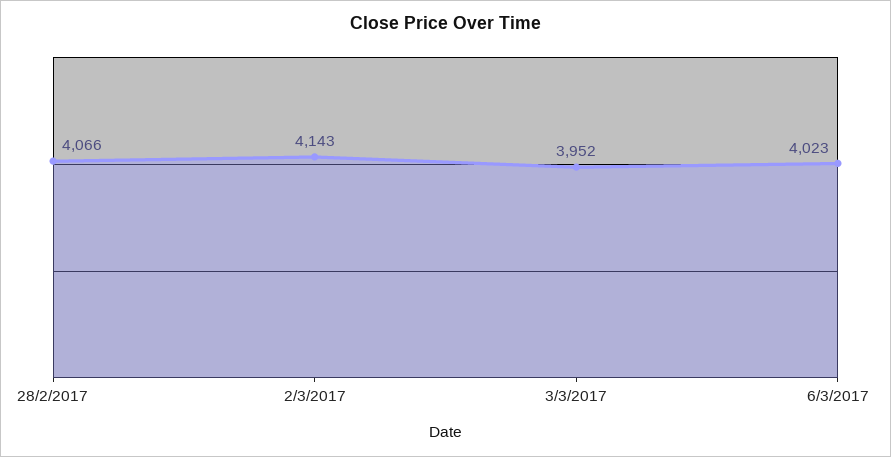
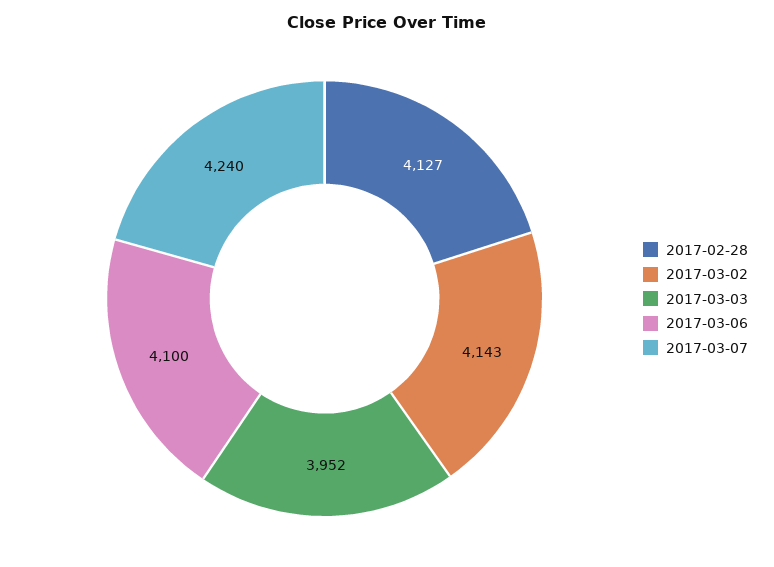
28/2/2017: 4066 -> 4127
6/3/2017: 4023 -> 4100
2017-03-07: none -> 4240

